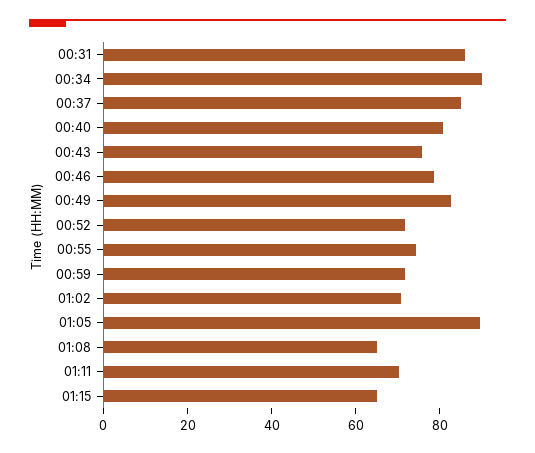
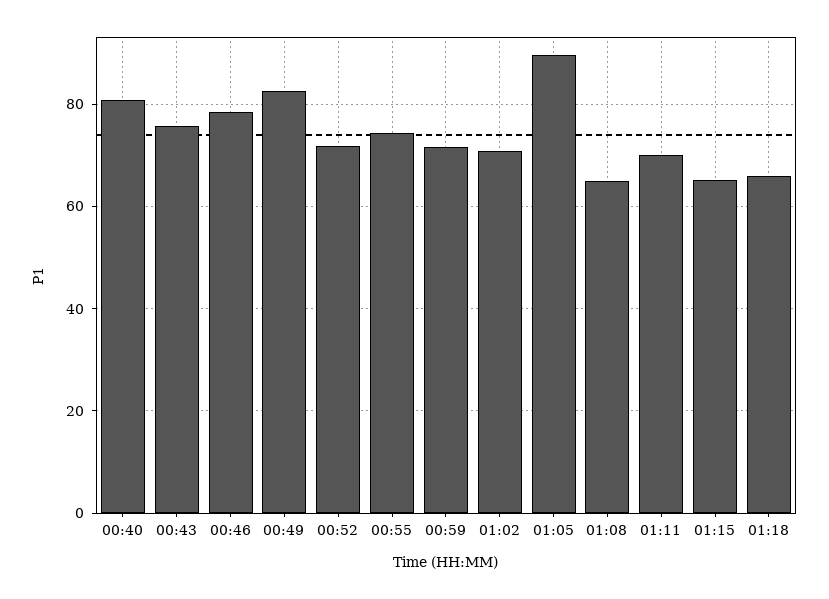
00:31: 85 -> none
00:34: 90 -> none
00:37: 85 -> none
01:18: none -> 66

